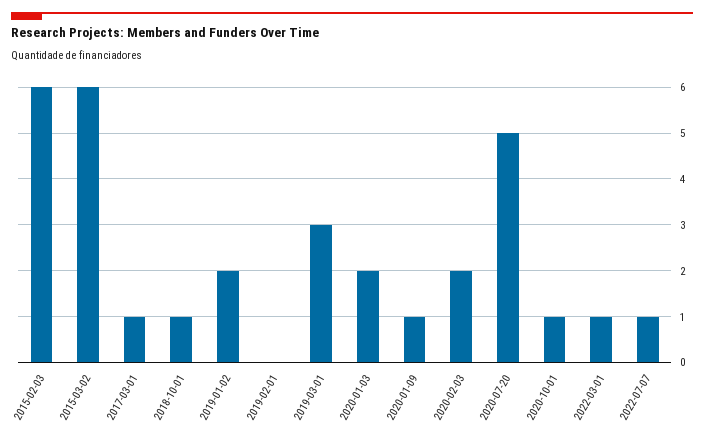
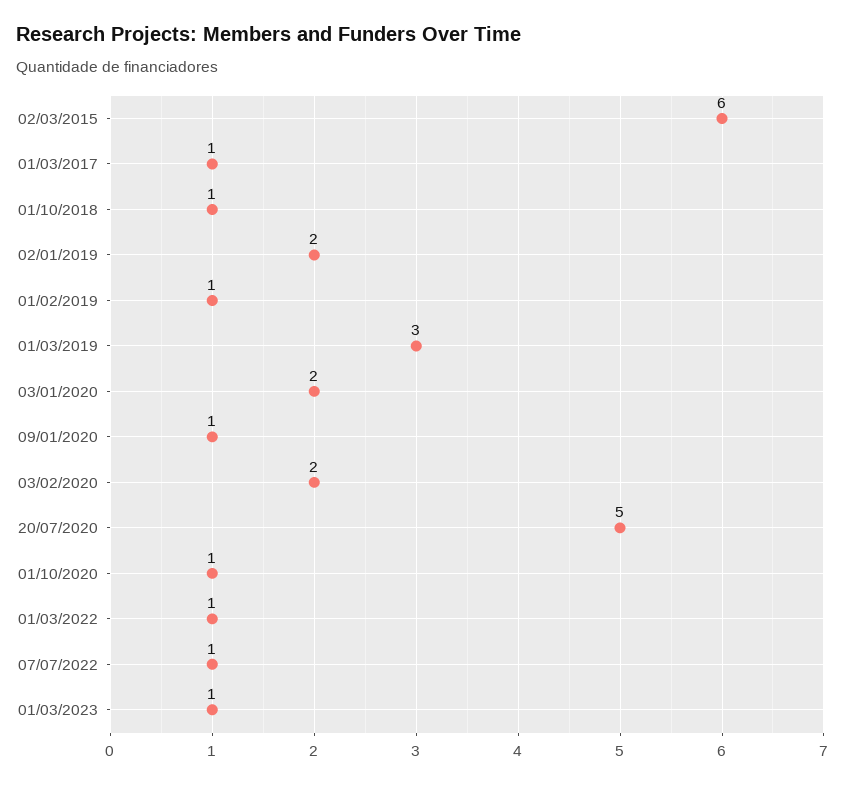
2015-02-03: 6 -> none
2019-02-01: 0 -> 1
01/03/2023: none -> 1

